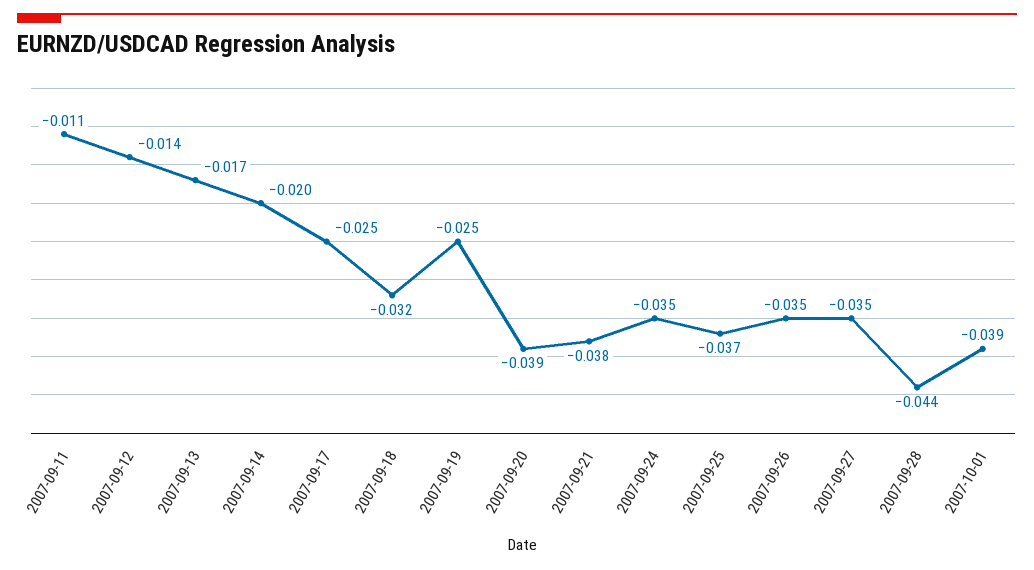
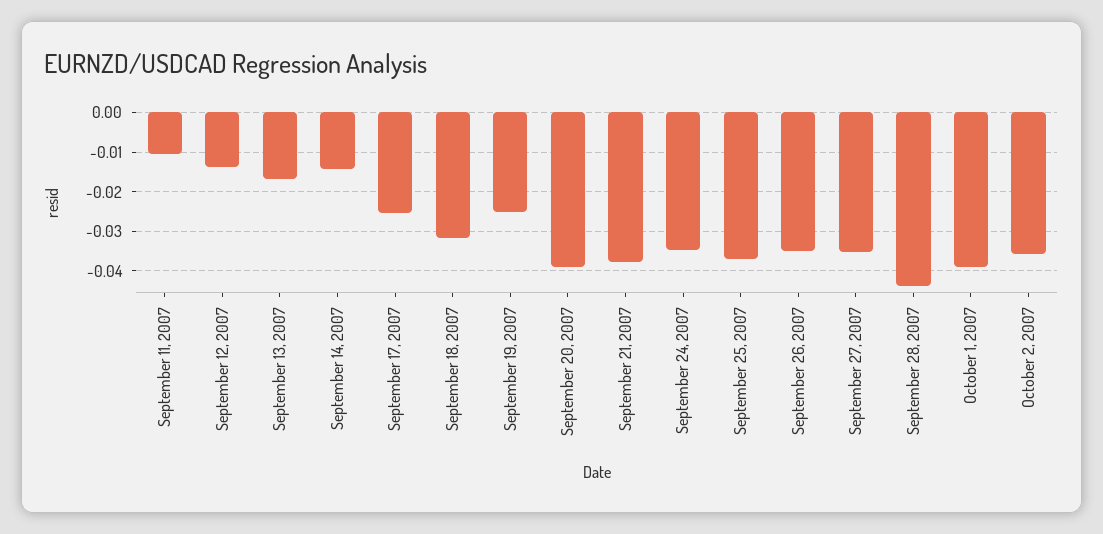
2007-09-14: -0.02 -> -0.014
October 2, 2007: none -> -0.036

